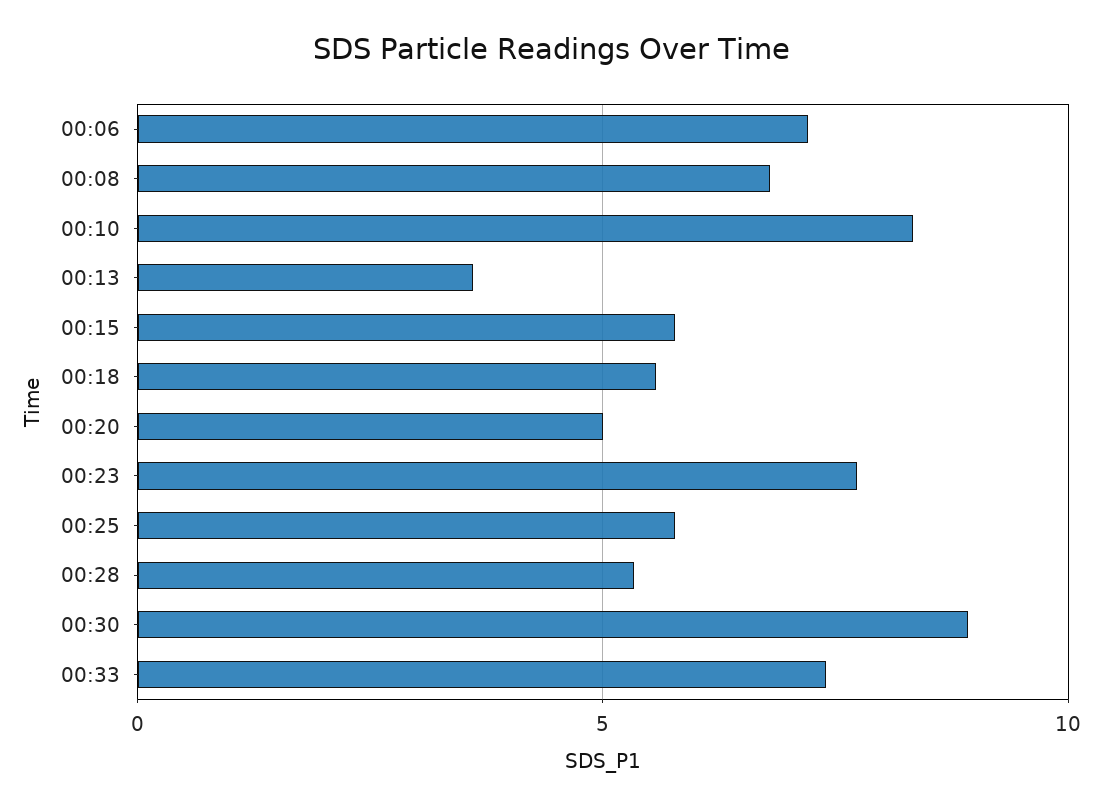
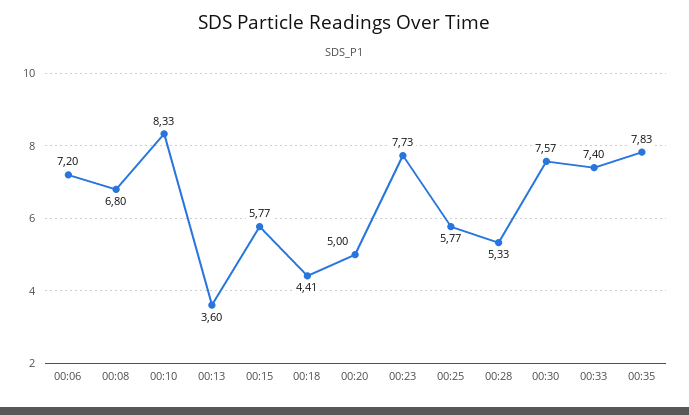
00:18: 5.5 -> 4.41
00:30: 9 -> 7.57
00:35: none -> 7.83

